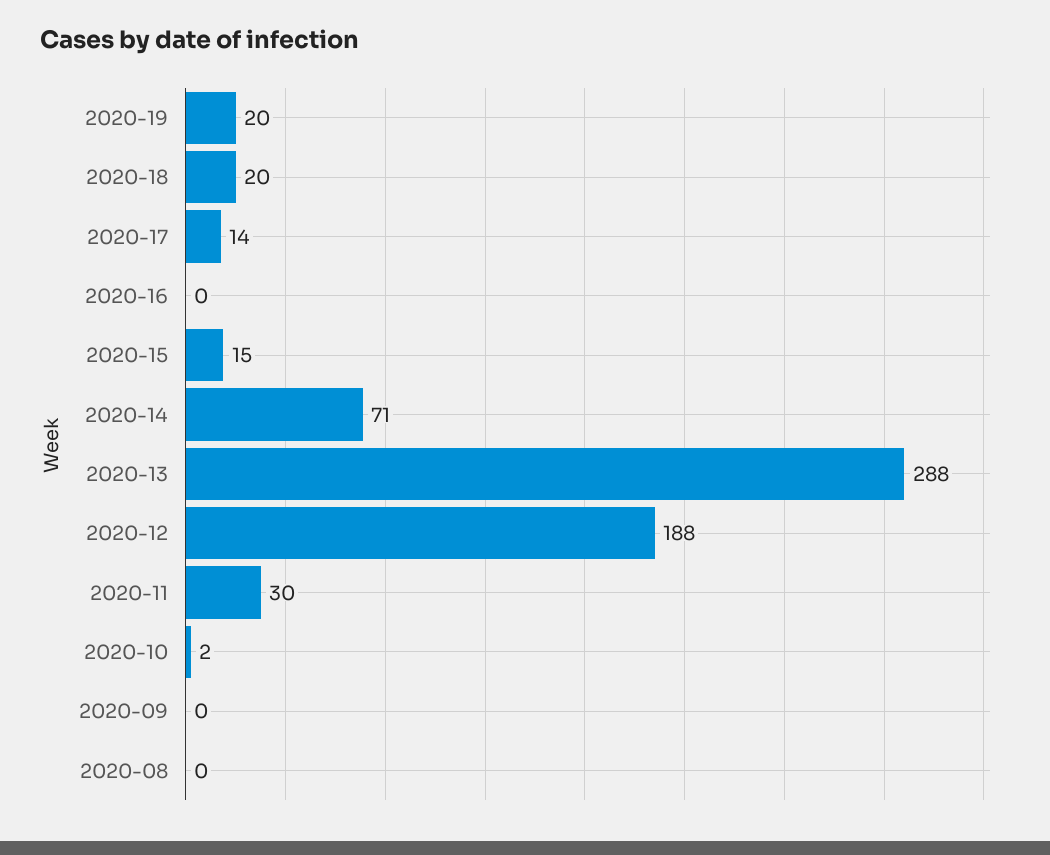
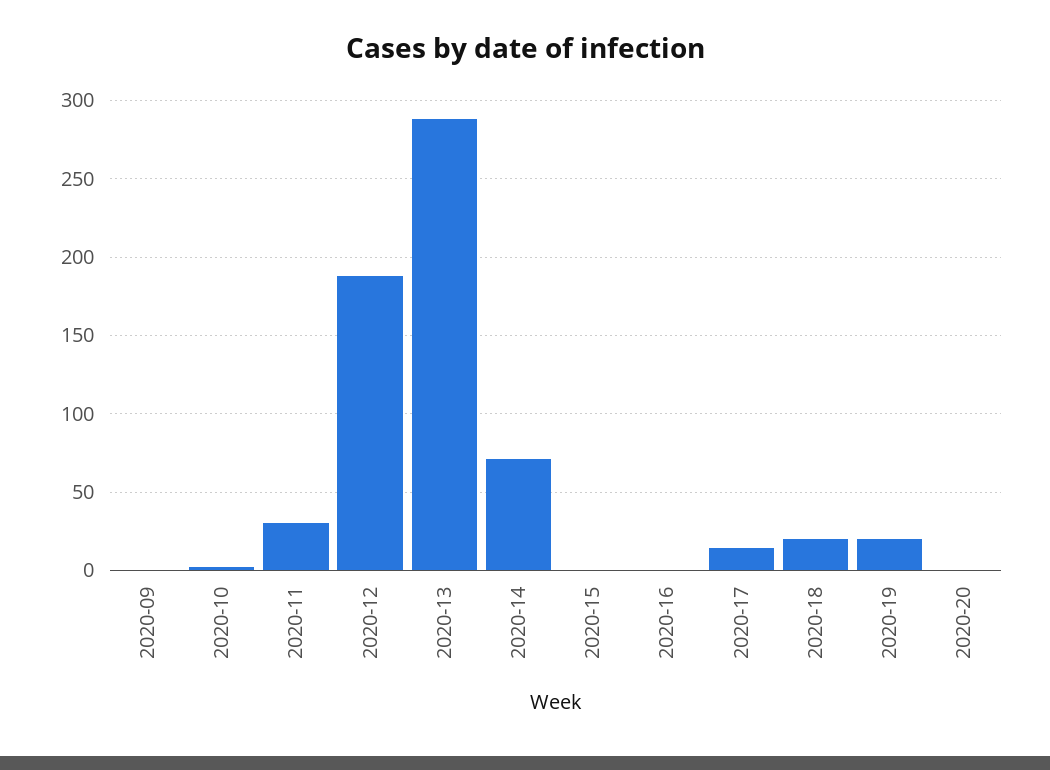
2020-15: 15 -> 0
2020-08: 0 -> none
2020-20: none -> 0

